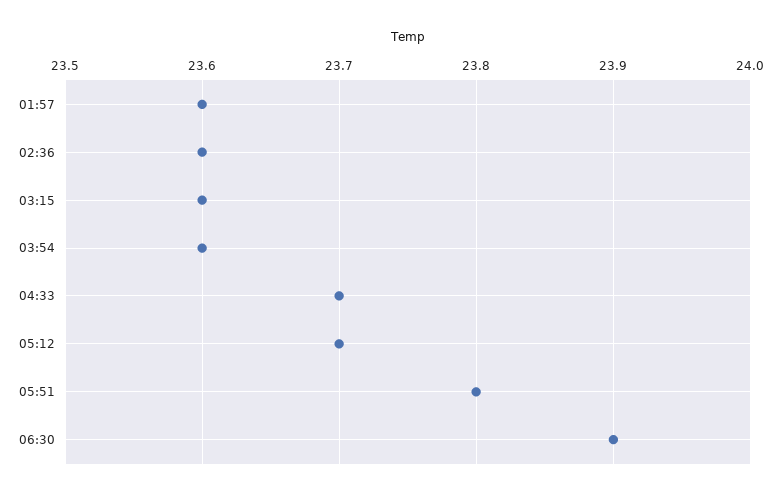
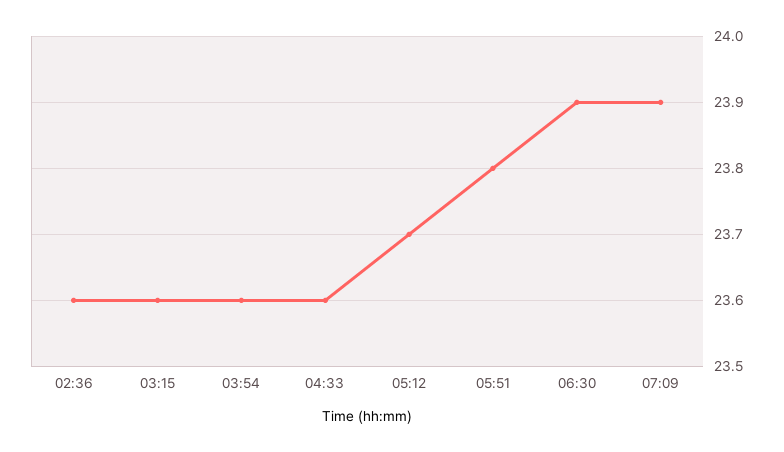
01:57: 23.6 -> none
04:33: 23.7 -> 23.6
07:09: none -> 23.9

